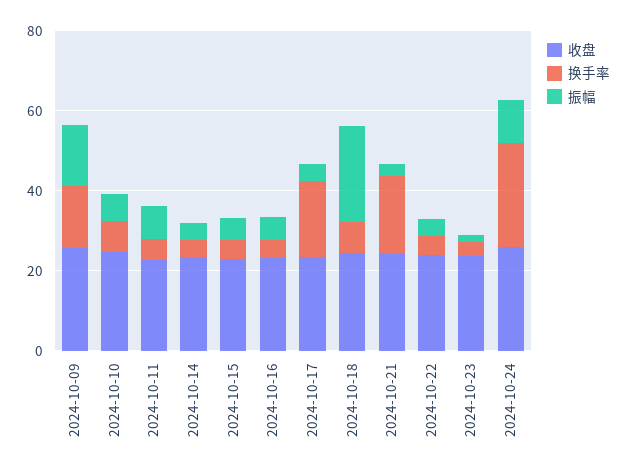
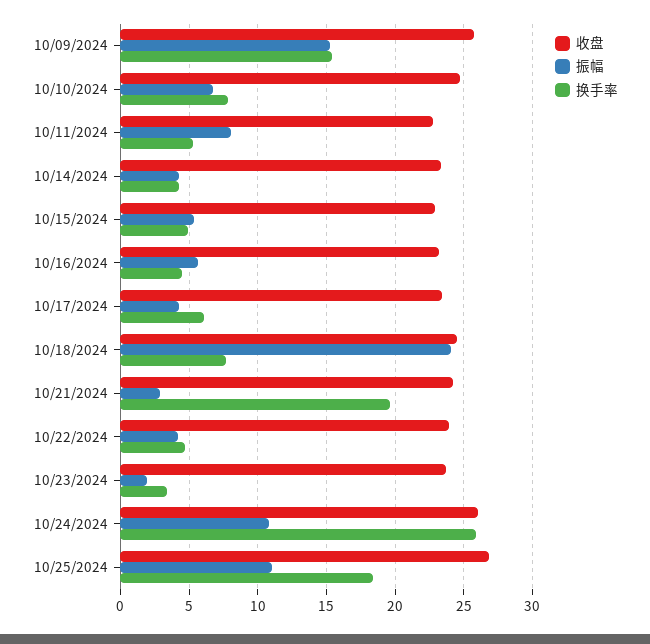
换手率, 2024-10-17: 20 -> 6
收盘, 10/25/2024: none -> 27
振幅, 10/25/2024: none -> 11
换手率, 10/25/2024: none -> 18.5

